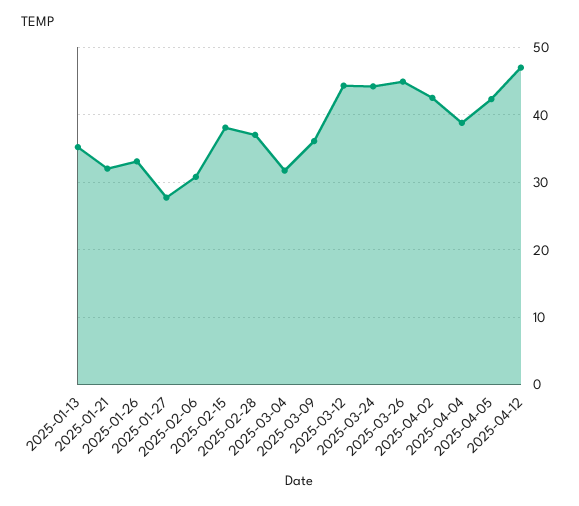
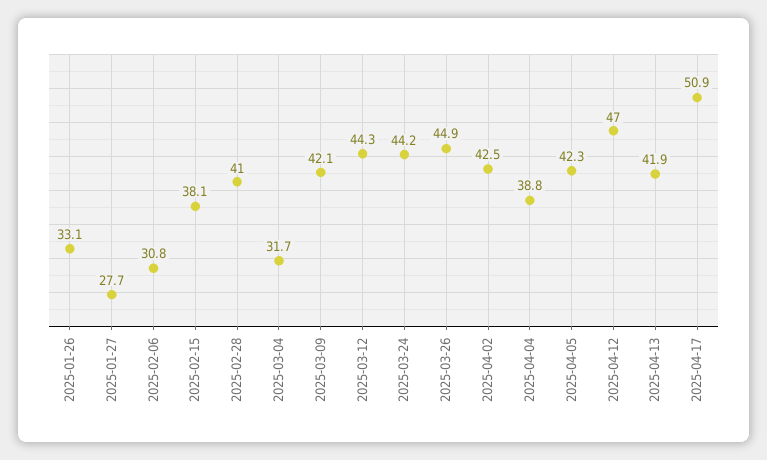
2025-01-13: 35 -> none
2025-01-21: 32 -> none
2025-02-28: 37 -> 41
2025-03-09: 36 -> 42.1
2025-04-13: none -> 41.9
2025-04-17: none -> 50.9

